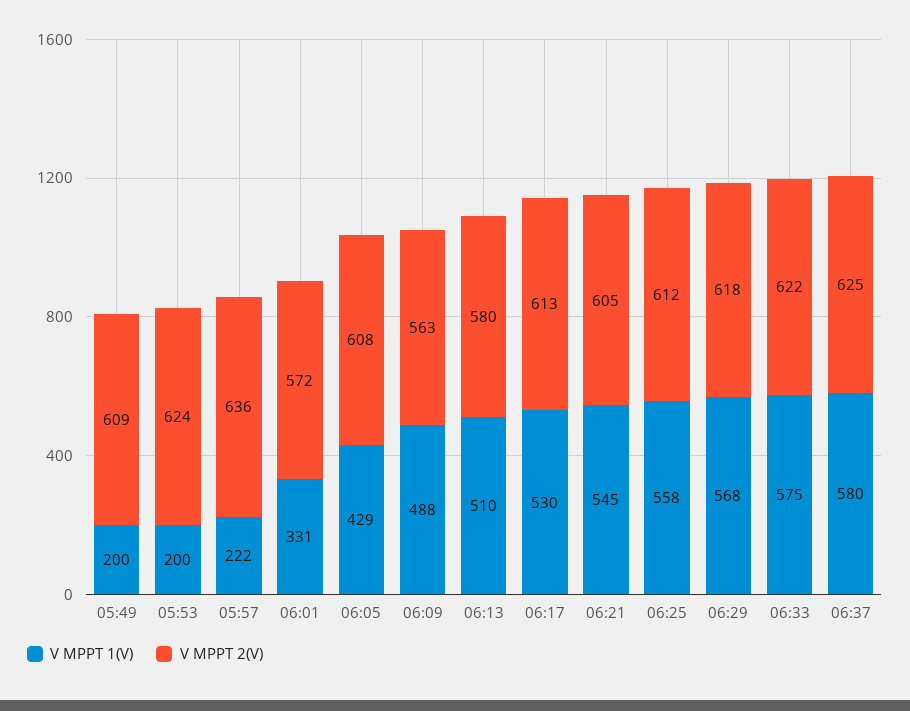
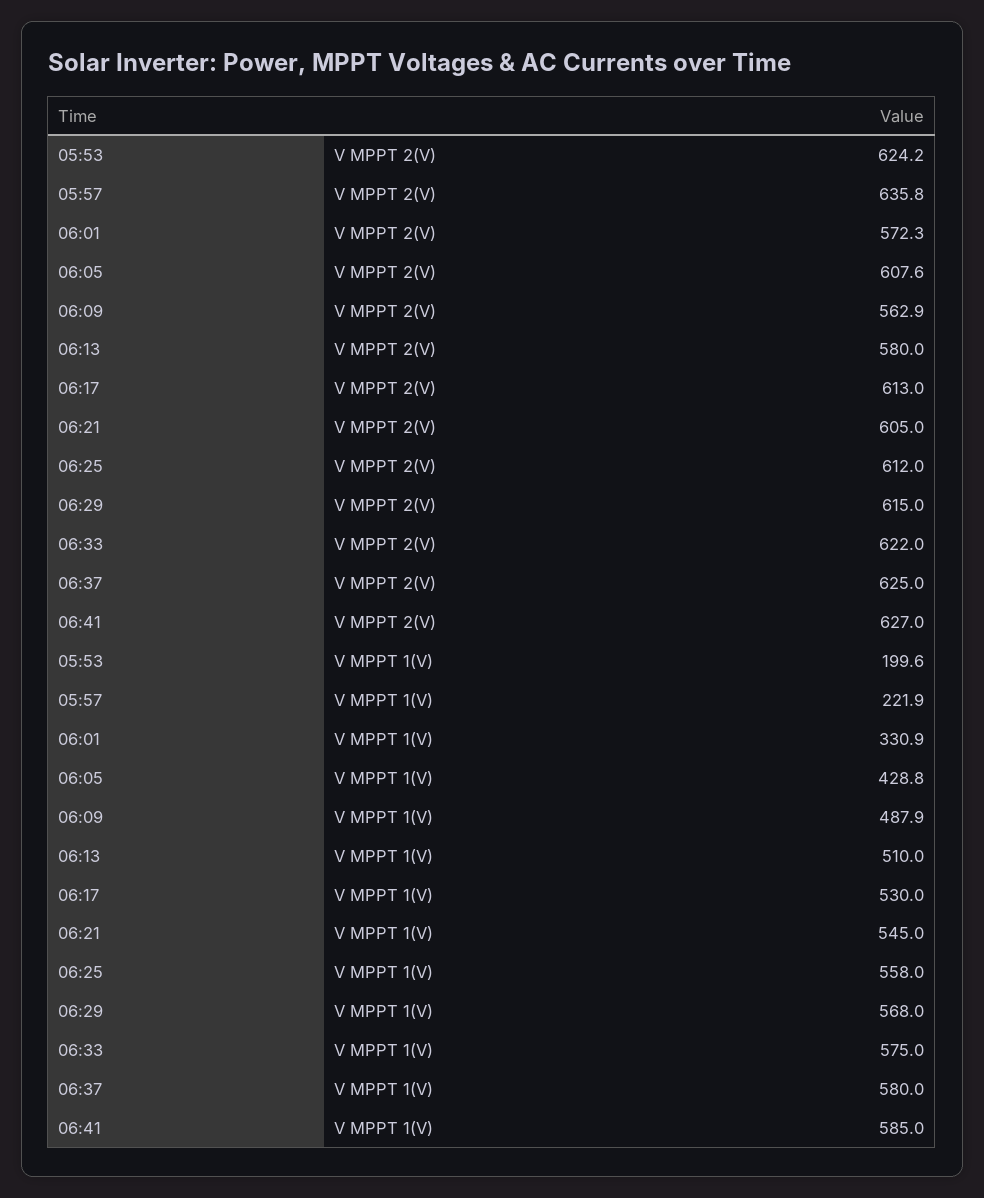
V MPPT 1(V), 05:49: 200 -> none
V MPPT 2(V), 05:49: 609 -> none
V MPPT 2(V), 06:29: 618 -> 615
V MPPT 2(V), 06:41: none -> 627
V MPPT 1(V), 06:41: none -> 585

